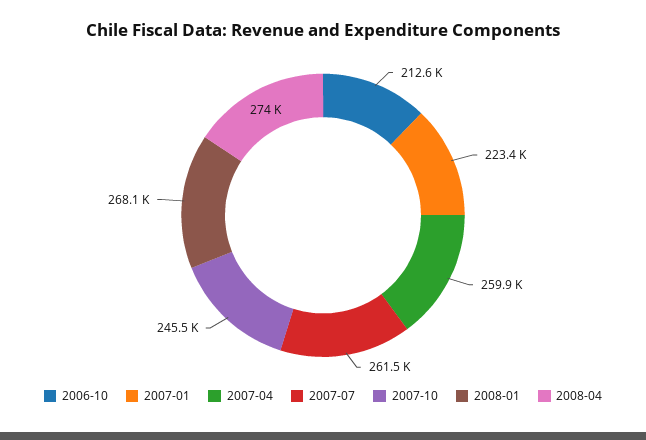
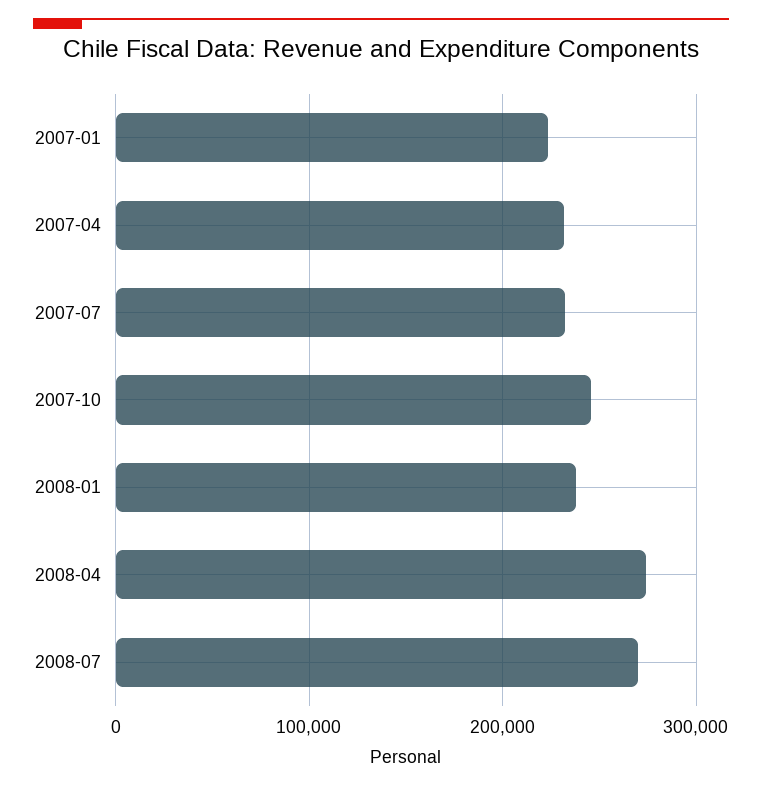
2006-10: 212600 -> none
2007-04: 259900 -> 230000
2007-07: 261500 -> 230000
2008-01: 268100 -> 240000
2008-07: none -> 270000

